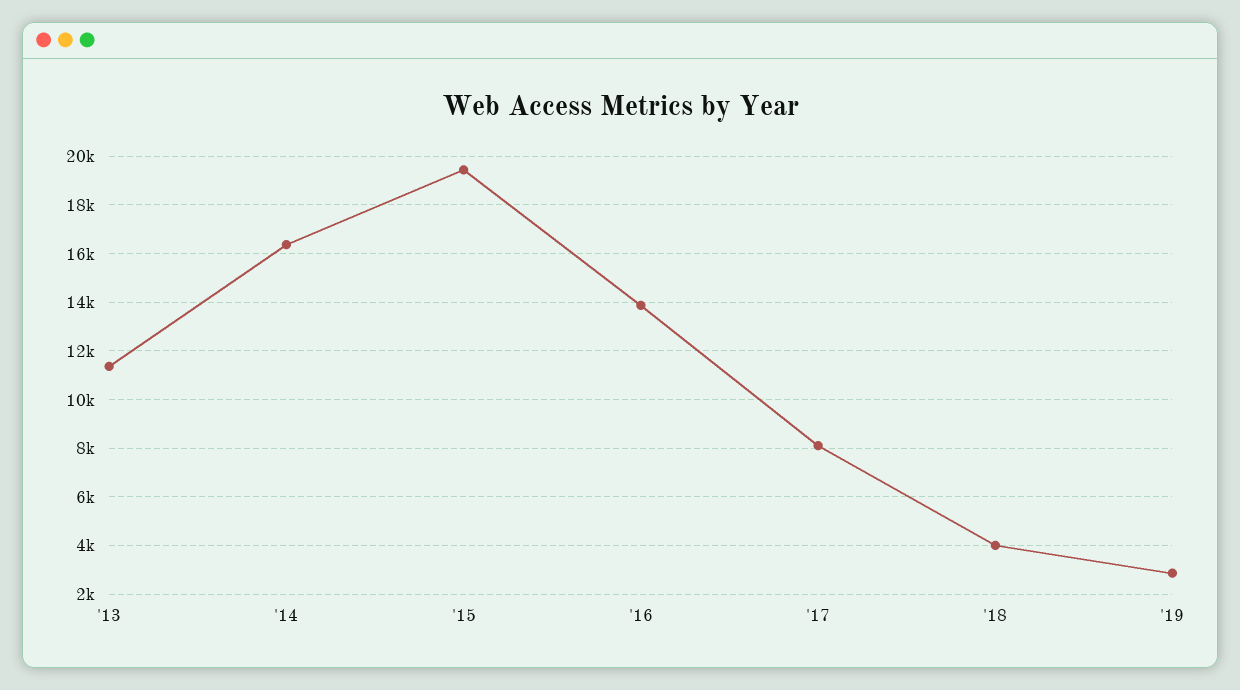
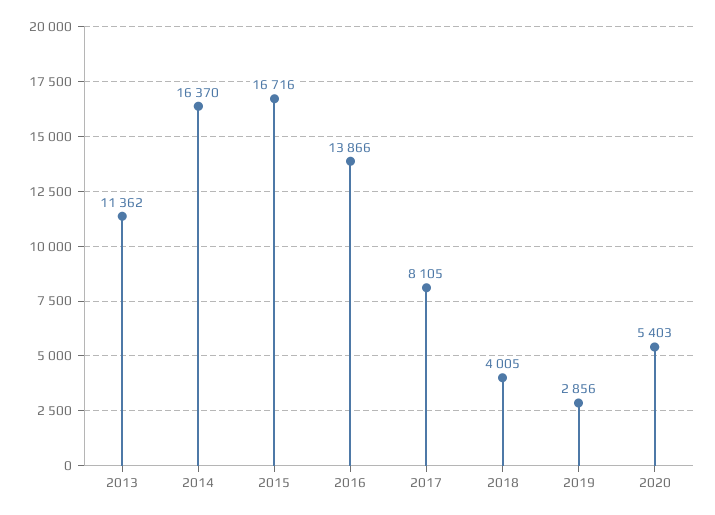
'15: 19500 -> 16716
2020: none -> 5403

